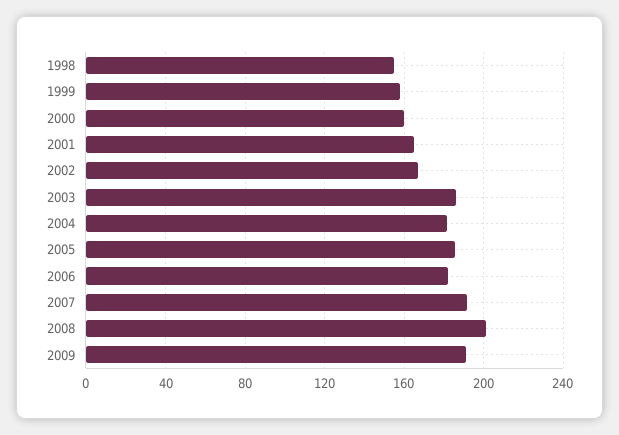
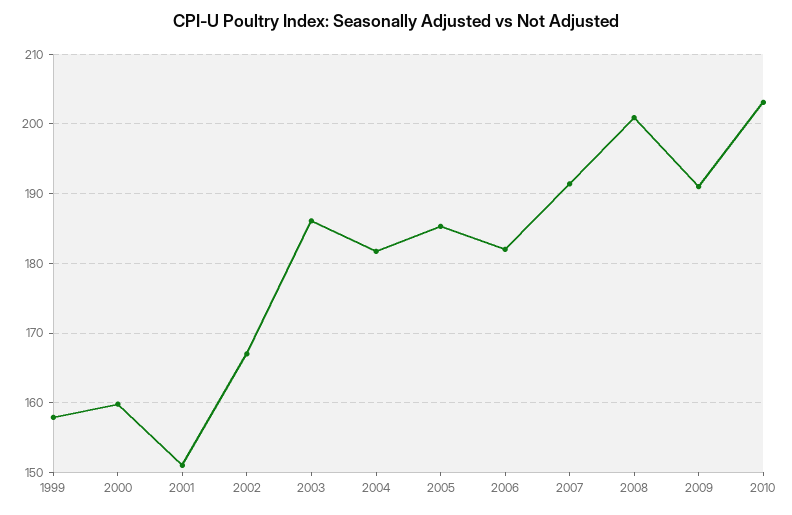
1998: 155 -> none
2001: 165 -> 151
2010: none -> 203

